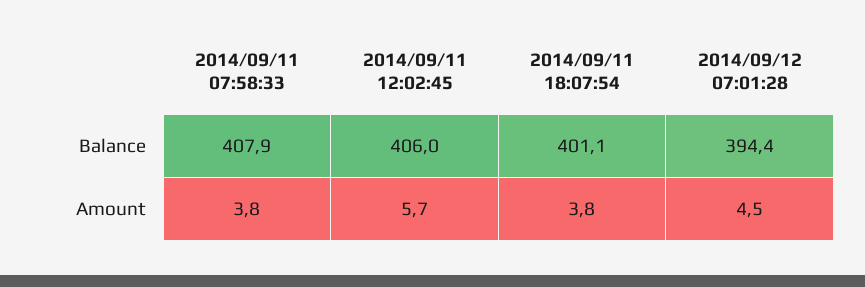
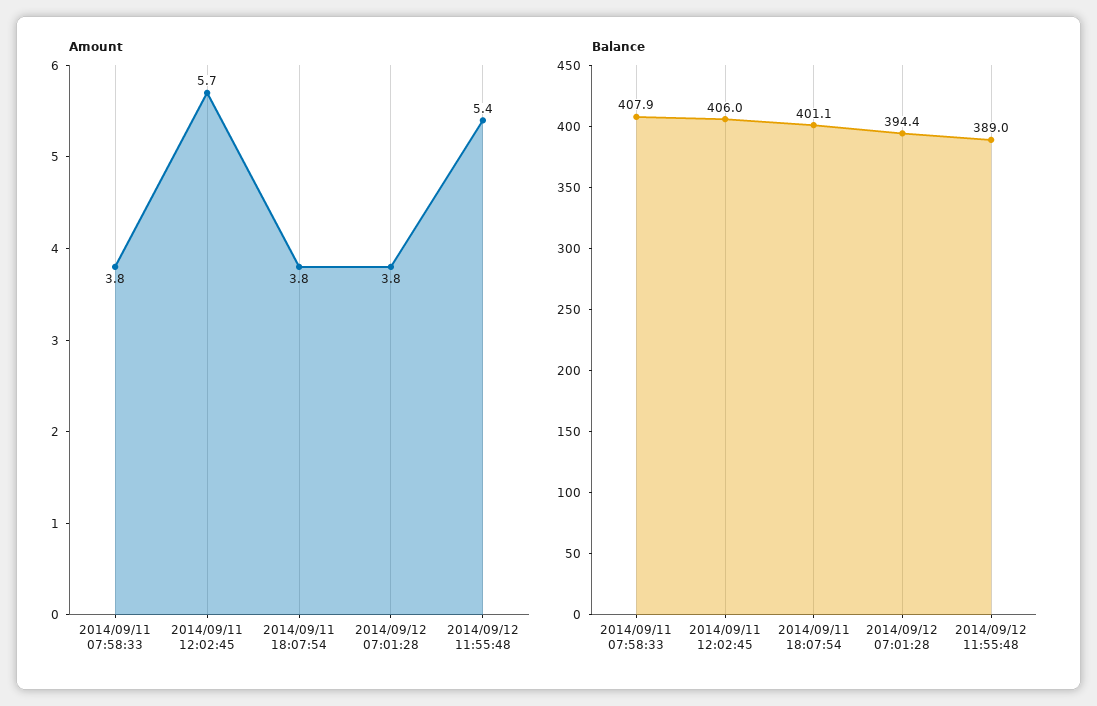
Amount, 2014/09/12 07:01:28: 4.5 -> 3.8
Amount, 2014/09/12 11:55:48: none -> 5.4
Balance, 2014/09/12 11:55:48: none -> 389

